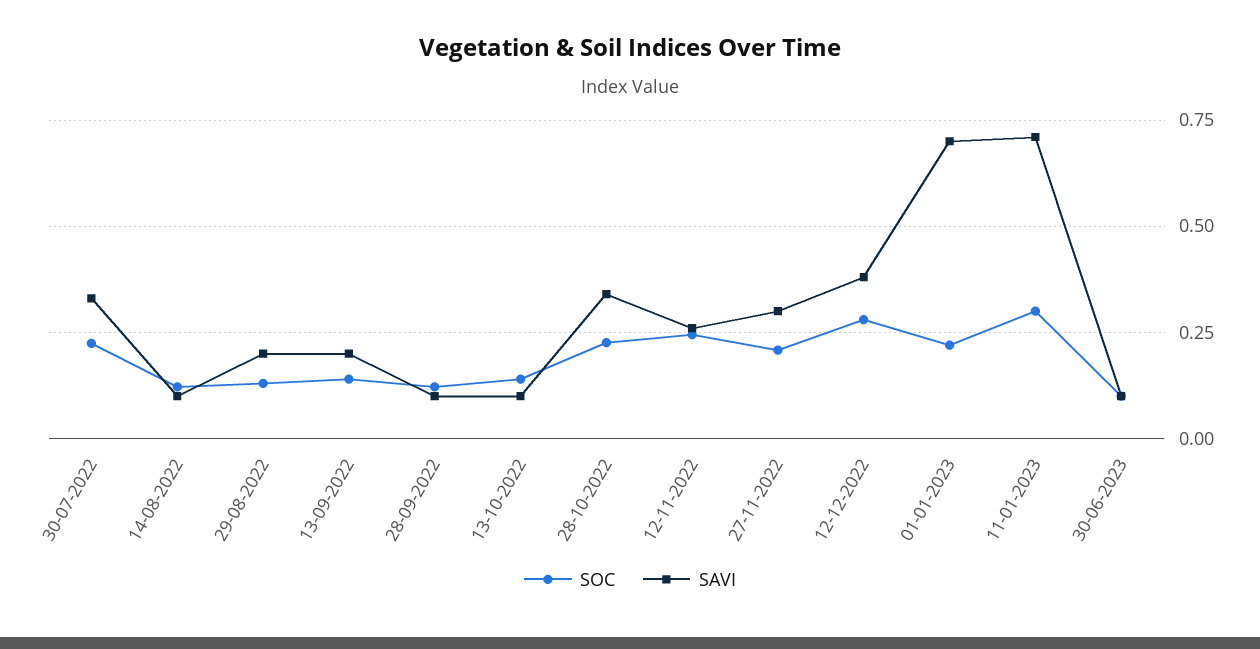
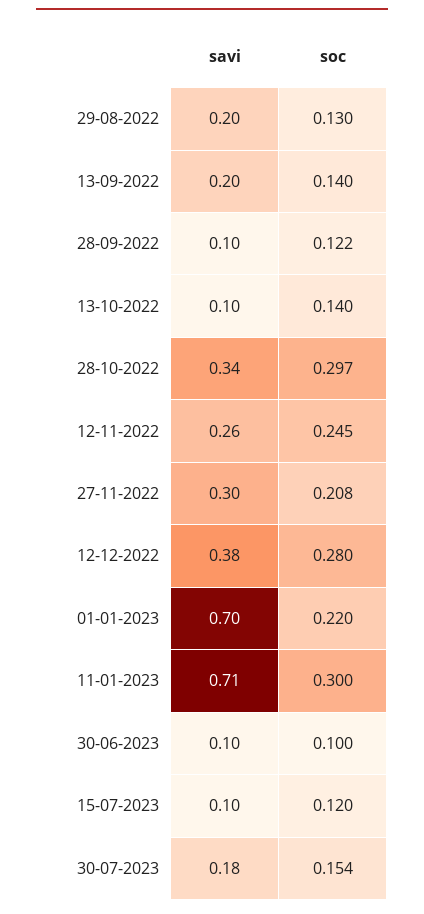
SOC, 30-07-2022: 0.225 -> none
SAVI, 30-07-2022: 0.325 -> none
SOC, 14-08-2022: 0.125 -> none
SAVI, 14-08-2022: 0.1 -> none
SOC, 28-10-2022: 0.225 -> 0.297
SAVI, 15-07-2023: none -> 0.1
SOC, 15-07-2023: none -> 0.12
SAVI, 30-07-2023: none -> 0.18
SOC, 30-07-2023: none -> 0.154

